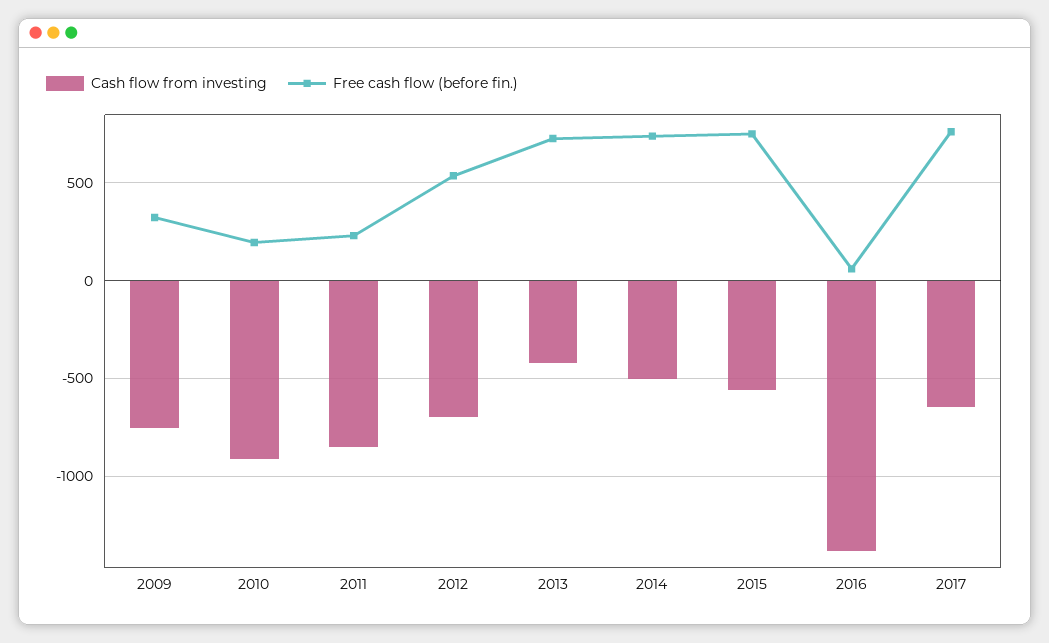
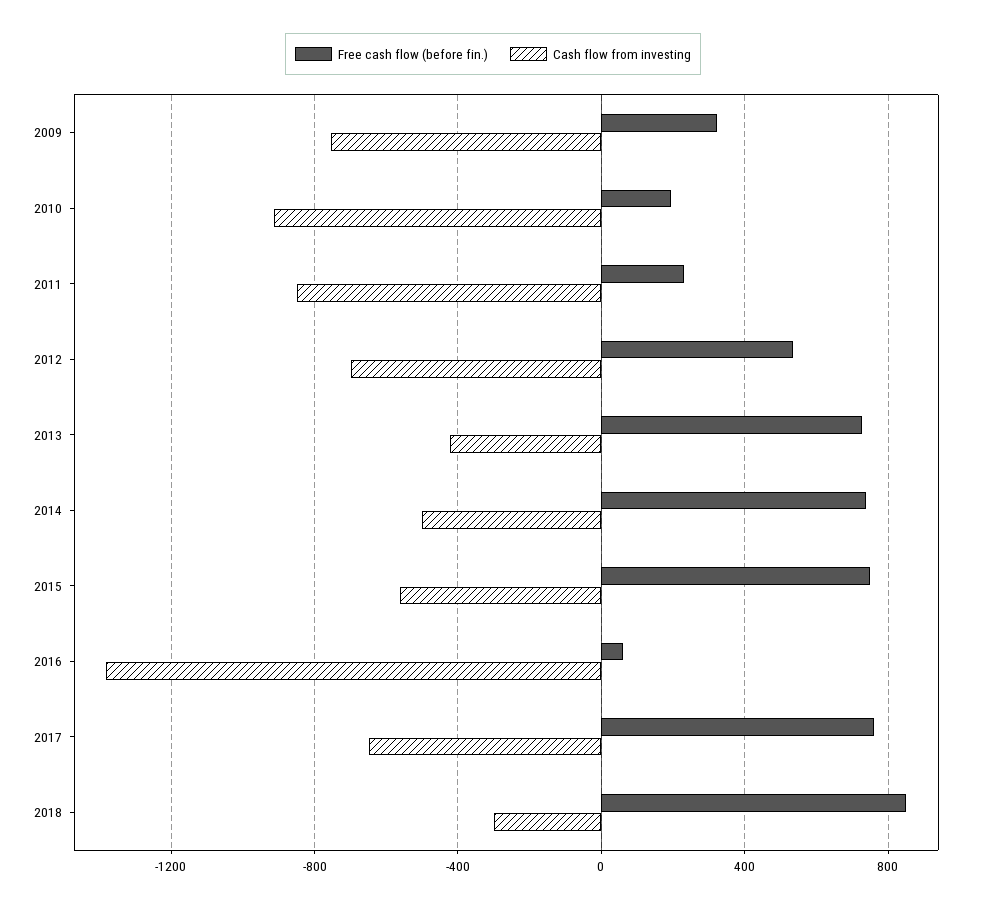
Free cash flow (before fin.), 2018: none -> 850
Cash flow from investing, 2018: none -> -300

